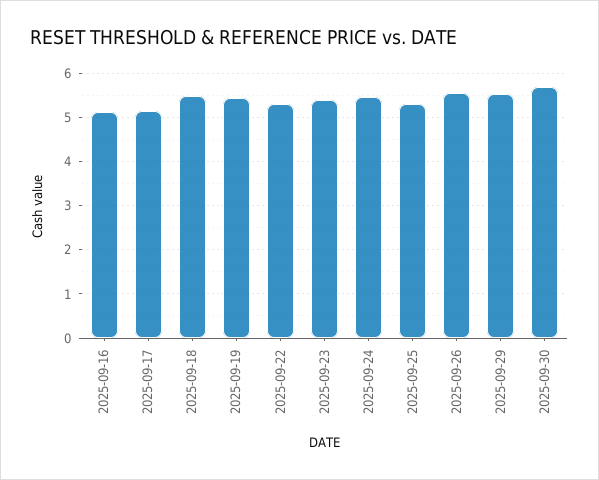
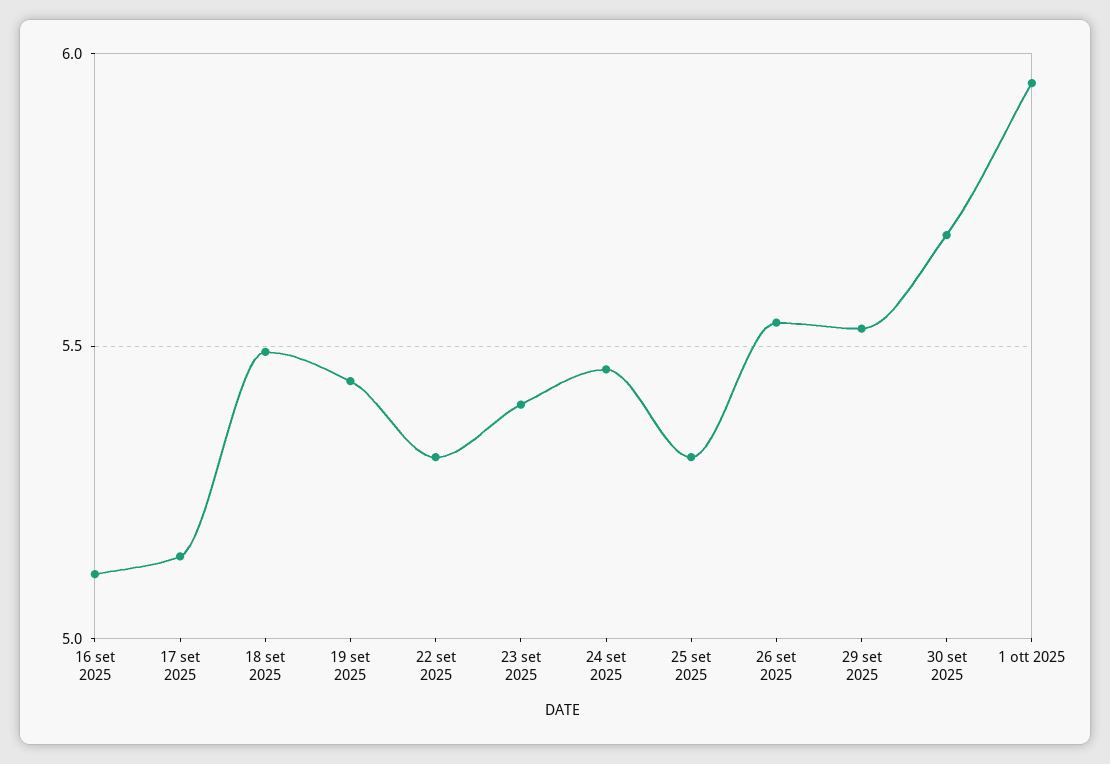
1 ott 2025: none -> 5.95

